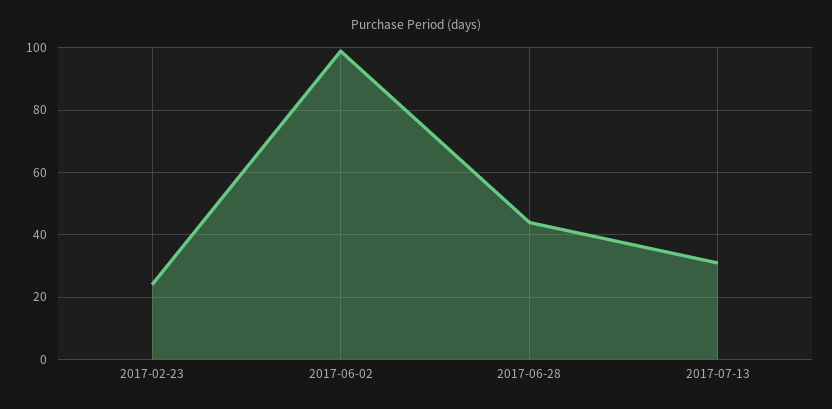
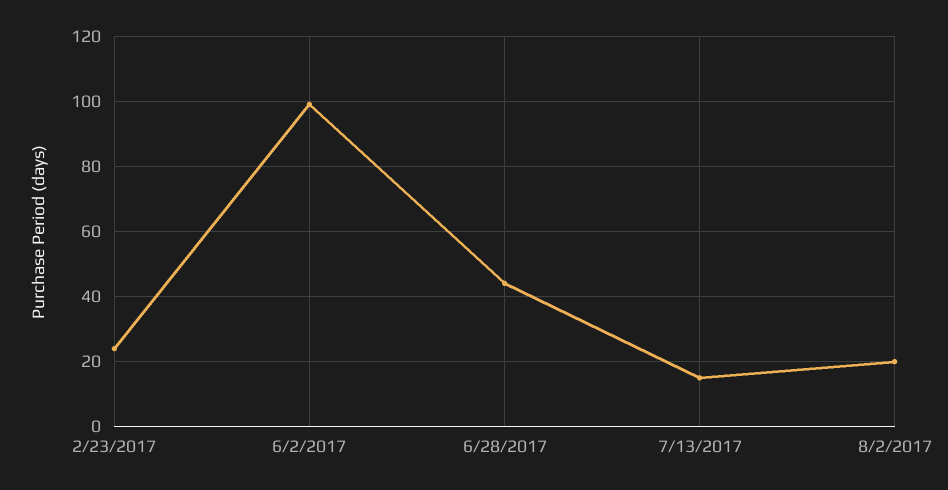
2017-07-13: 30 -> 15
8/2/2017: none -> 20

